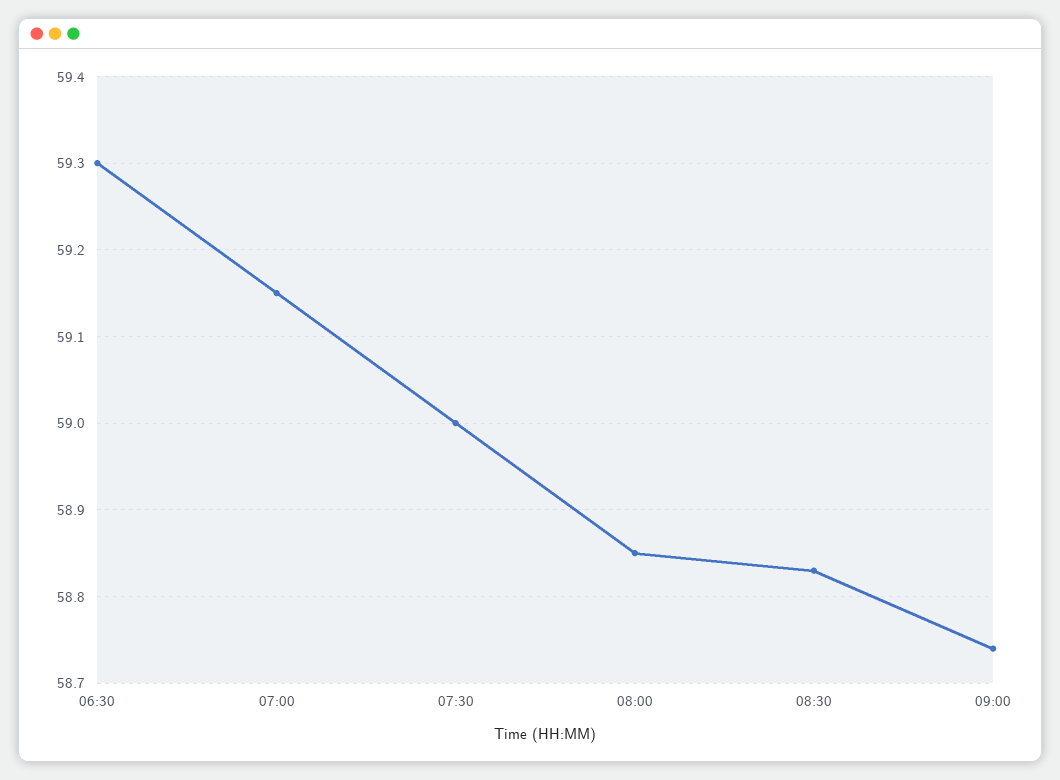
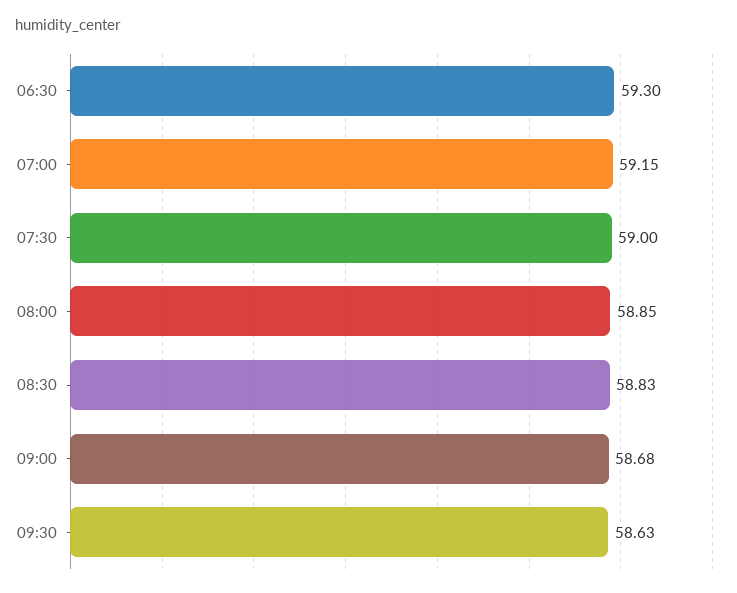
09:00: 58.74 -> 58.68
09:30: none -> 58.63

